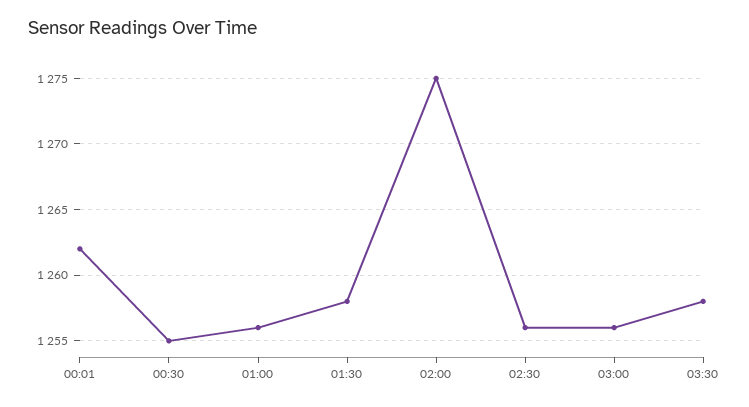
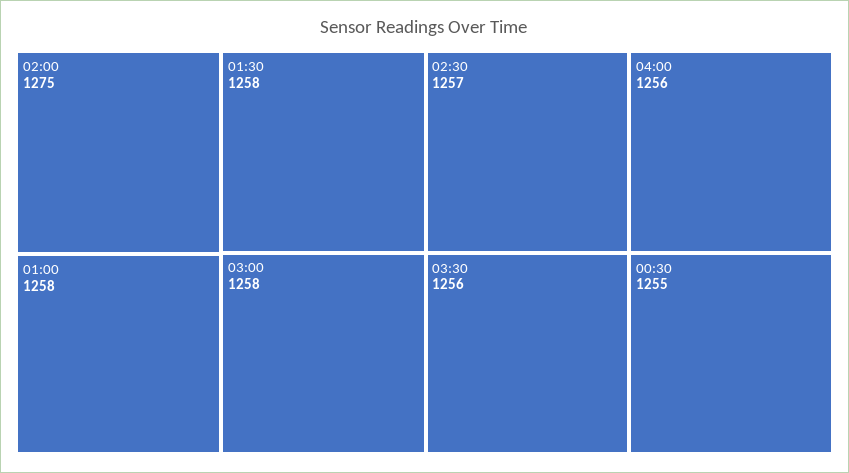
00:01: 1262 -> none
01:00: 1256 -> 1258
02:30: 1256 -> 1257
03:00: 1256 -> 1258
03:30: 1258 -> 1256
04:00: none -> 1256

